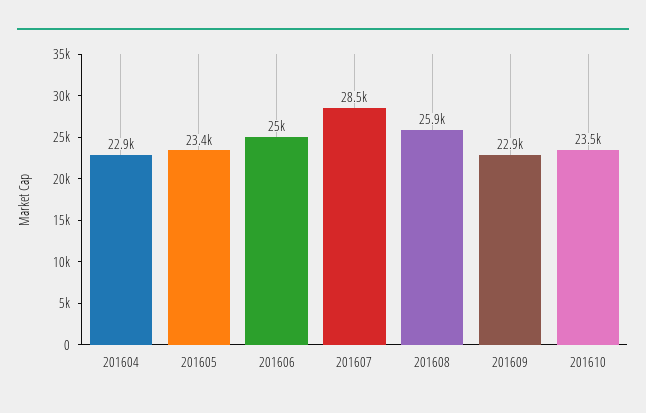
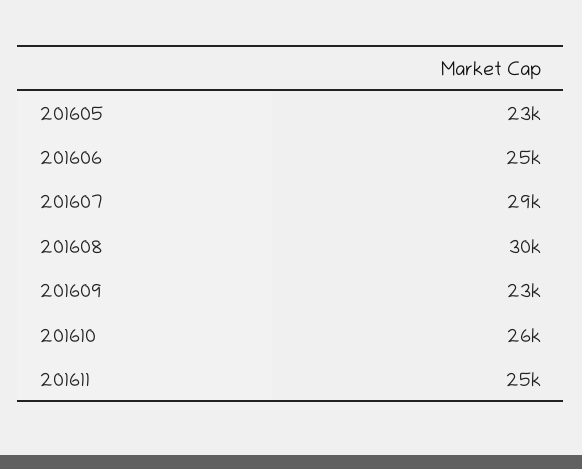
201604: 22900 -> none
201608: 25900 -> 30000
201610: 23500 -> 26000
201611: none -> 25000

